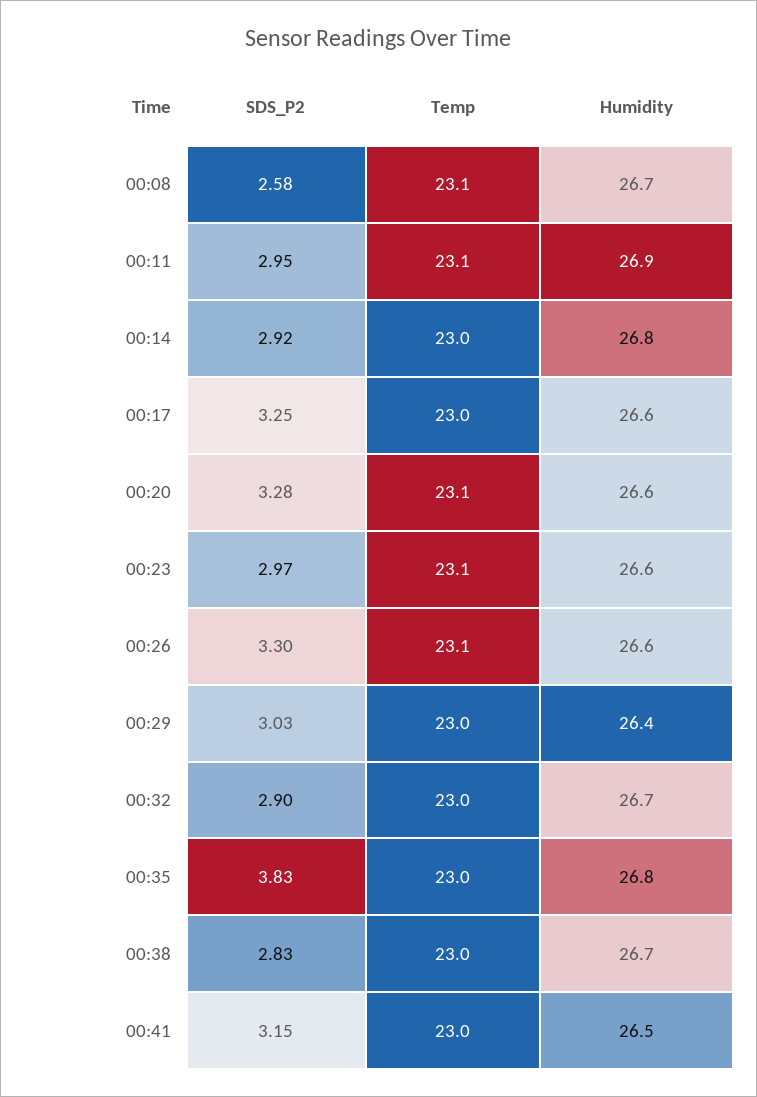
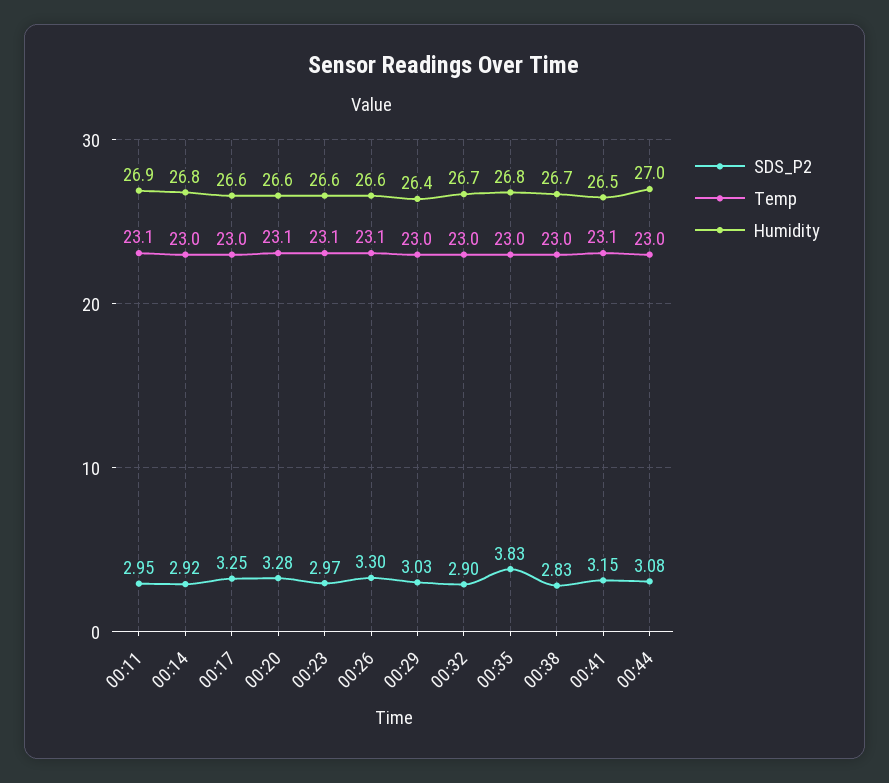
SDS_P2, 00:08: 2.58 -> none
Temp, 00:08: 23.1 -> none
Humidity, 00:08: 26.7 -> none
Temp, 00:41: 23 -> 23.1
SDS_P2, 00:44: none -> 3.08
Temp, 00:44: none -> 23
Humidity, 00:44: none -> 27

